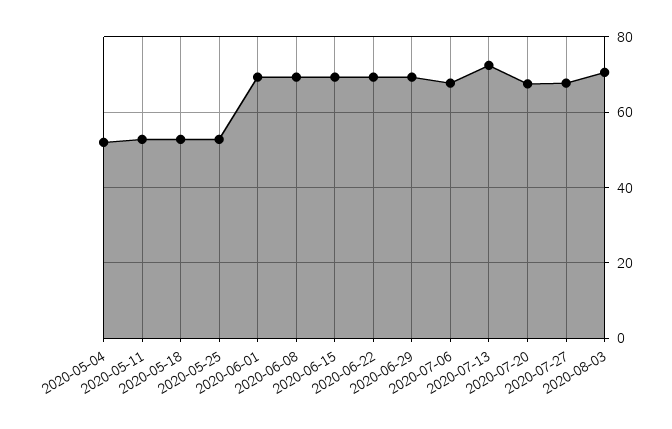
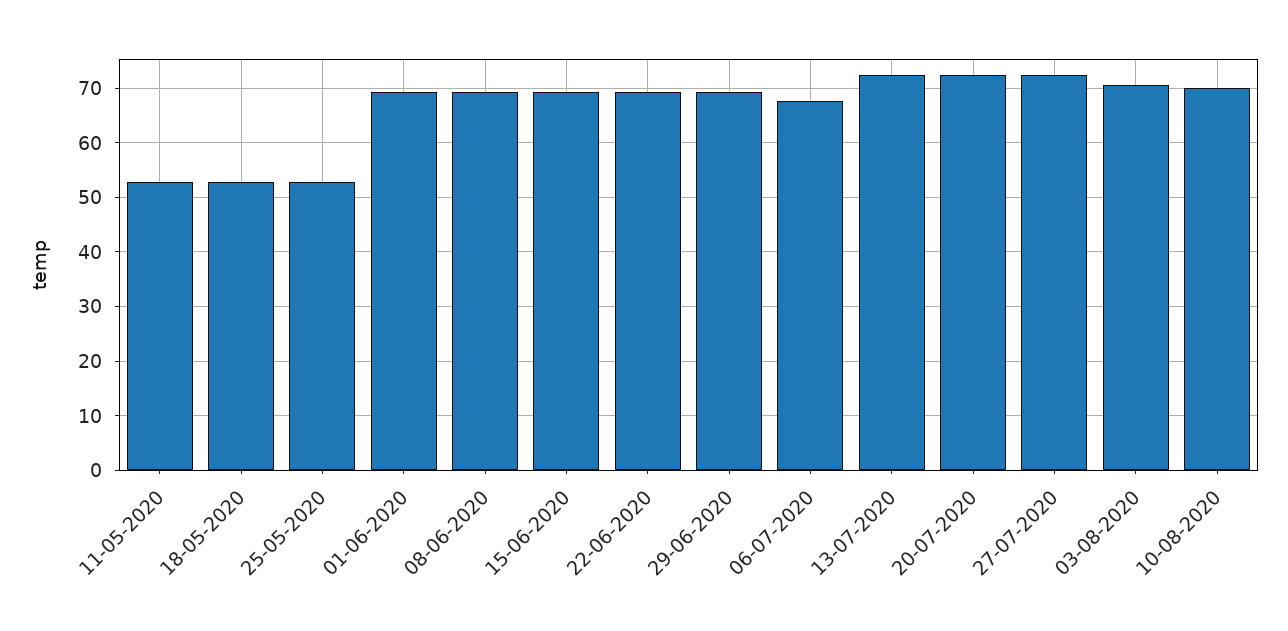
2020-05-04: 52 -> none
2020-07-20: 68 -> 72
2020-07-27: 68 -> 72
10-08-2020: none -> 70

